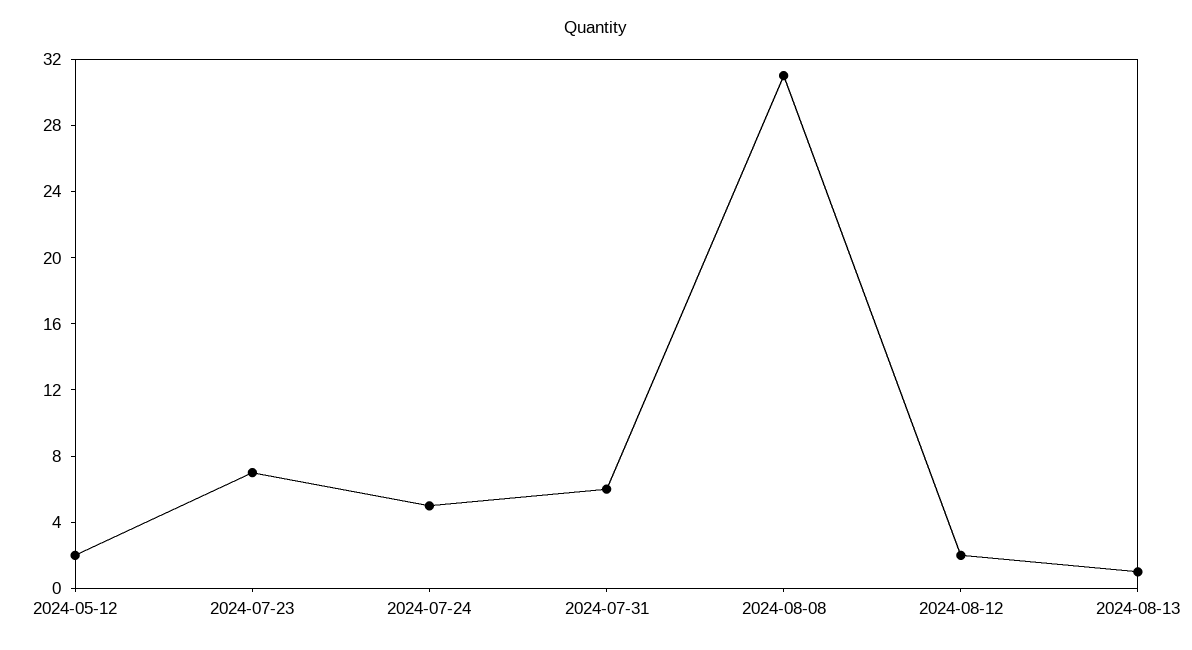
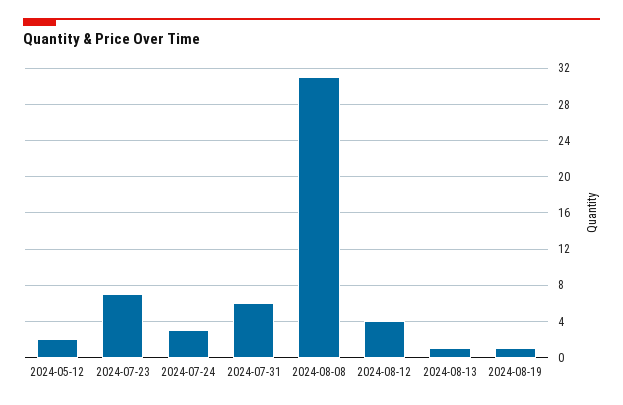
2024-07-24: 5 -> 3
2024-08-12: 2 -> 4
2024-08-19: none -> 1

